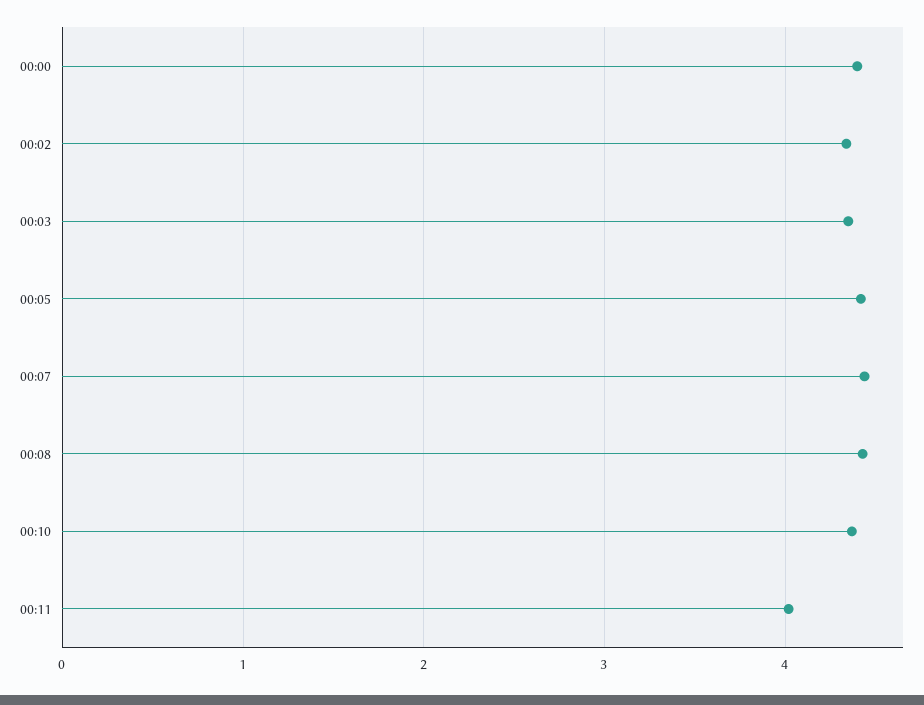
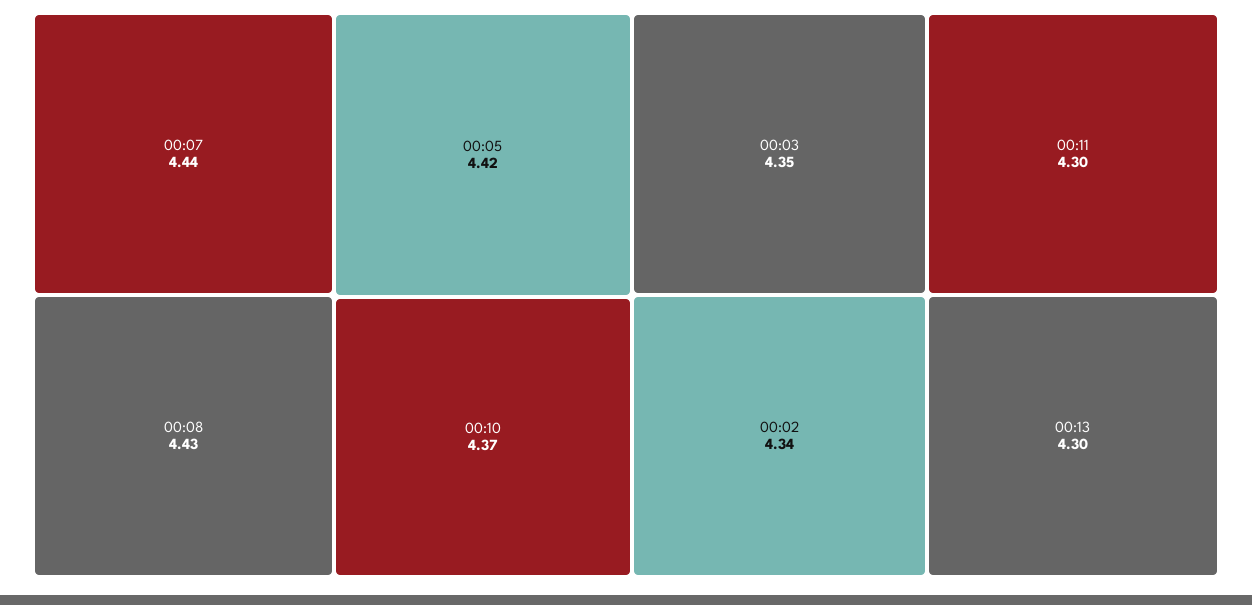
00:00: 4.4 -> none
00:11: 4 -> 4.3
00:13: none -> 4.3

